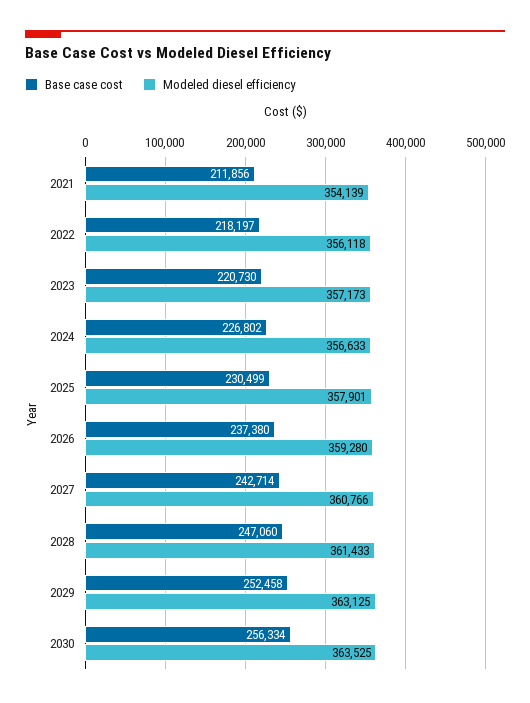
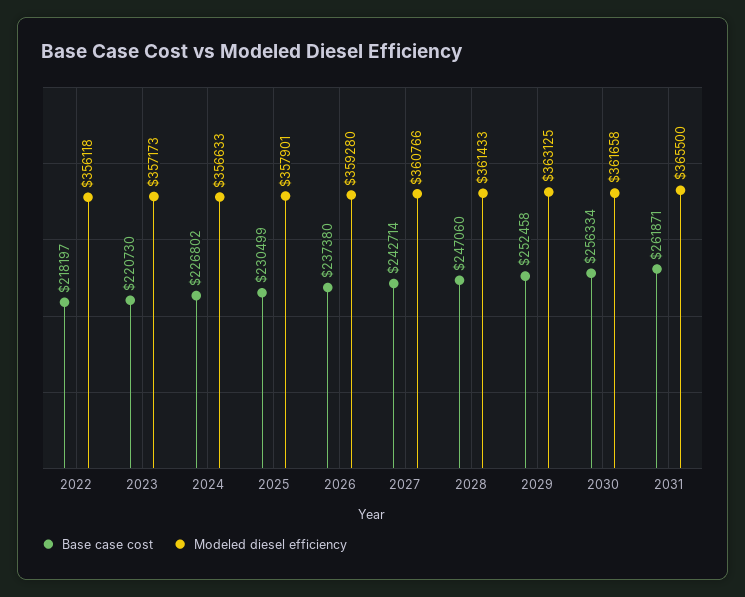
Base case cost, 2021: 211856 -> none
Modeled diesel efficiency, 2021: 354139 -> none
Modeled diesel efficiency, 2030: 363525 -> 361658
Base case cost, 2031: none -> 261871
Modeled diesel efficiency, 2031: none -> 365500

